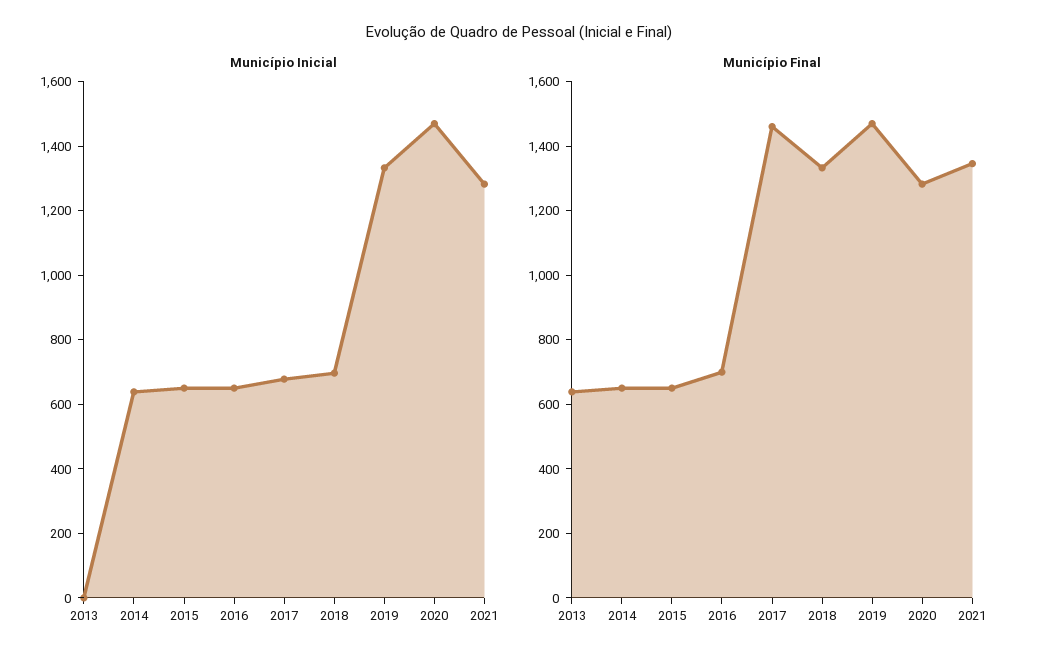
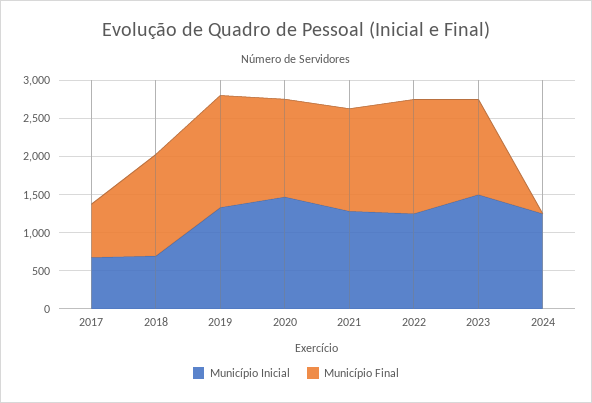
Município Inicial, 2013: 0 -> none
Município Inicial, 2014: 650 -> none
Município Inicial, 2015: 650 -> none
Município Inicial, 2016: 650 -> none
Município Final, 2013: 650 -> none
Município Final, 2014: 650 -> none
Município Final, 2015: 650 -> none
Município Final, 2016: 700 -> none
Município Final, 2017: 1450 -> 750
Município Inicial, 2022: none -> 1250
Município Final, 2022: none -> 1500
Município Inicial, 2023: none -> 1500
Município Final, 2023: none -> 1250
Município Inicial, 2024: none -> 1250
Município Final, 2024: none -> 0

